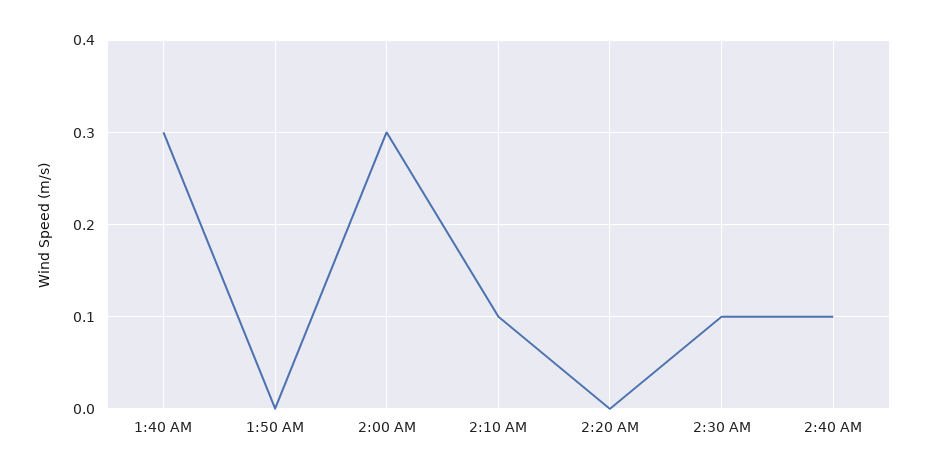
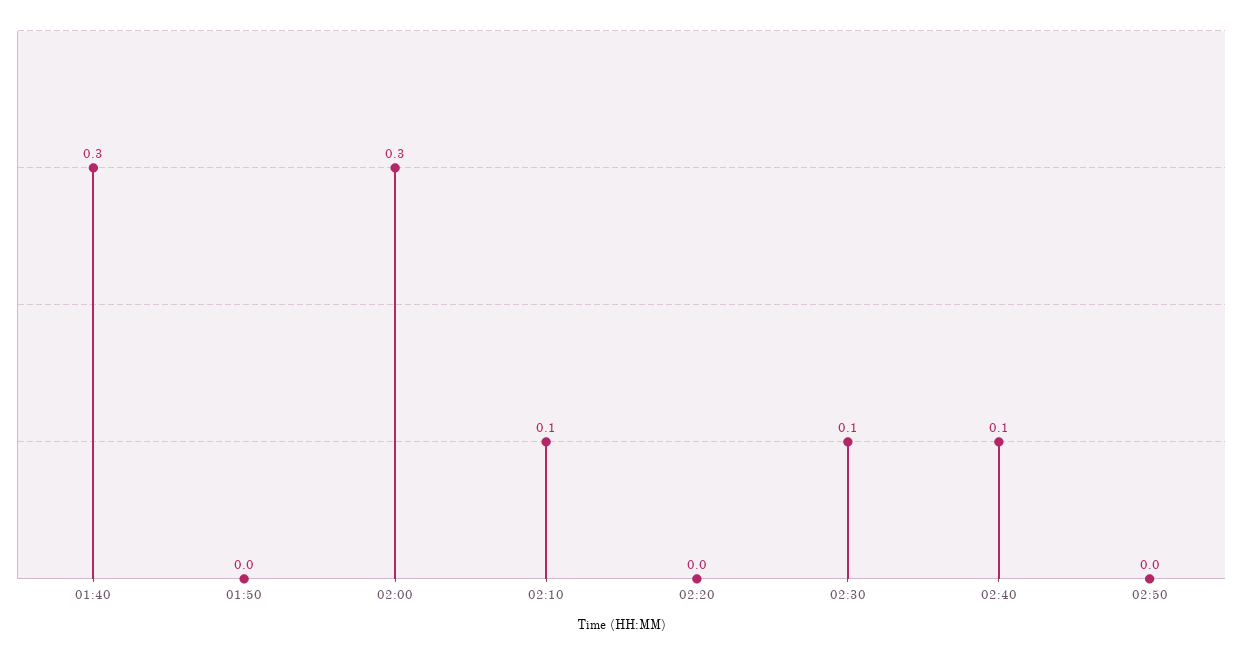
02:50: none -> 0

